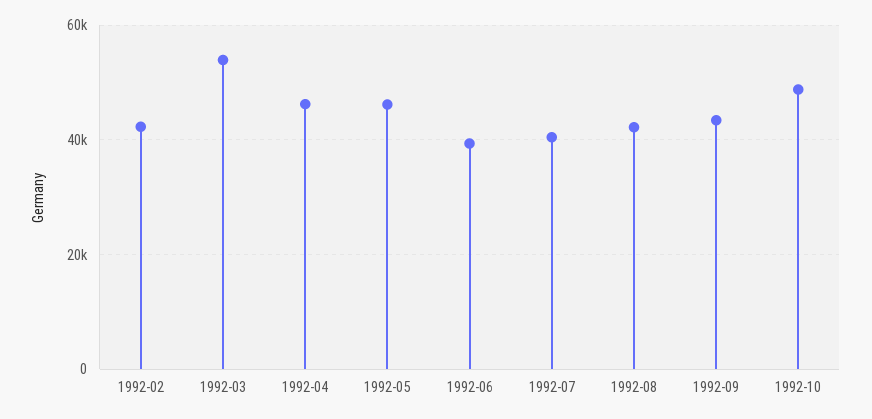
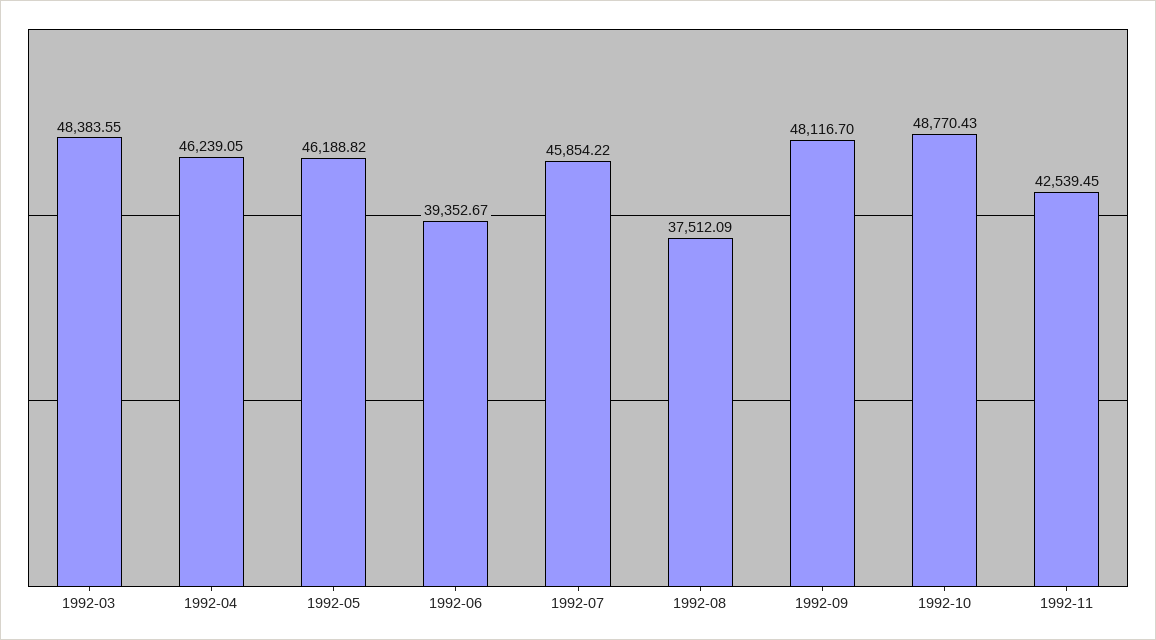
1992-02: 42000 -> none
1992-03: 54000 -> 48383.55
1992-07: 40000 -> 45854.22
1992-08: 42000 -> 37512.09
1992-09: 44000 -> 48116.7
1992-11: none -> 42539.45

